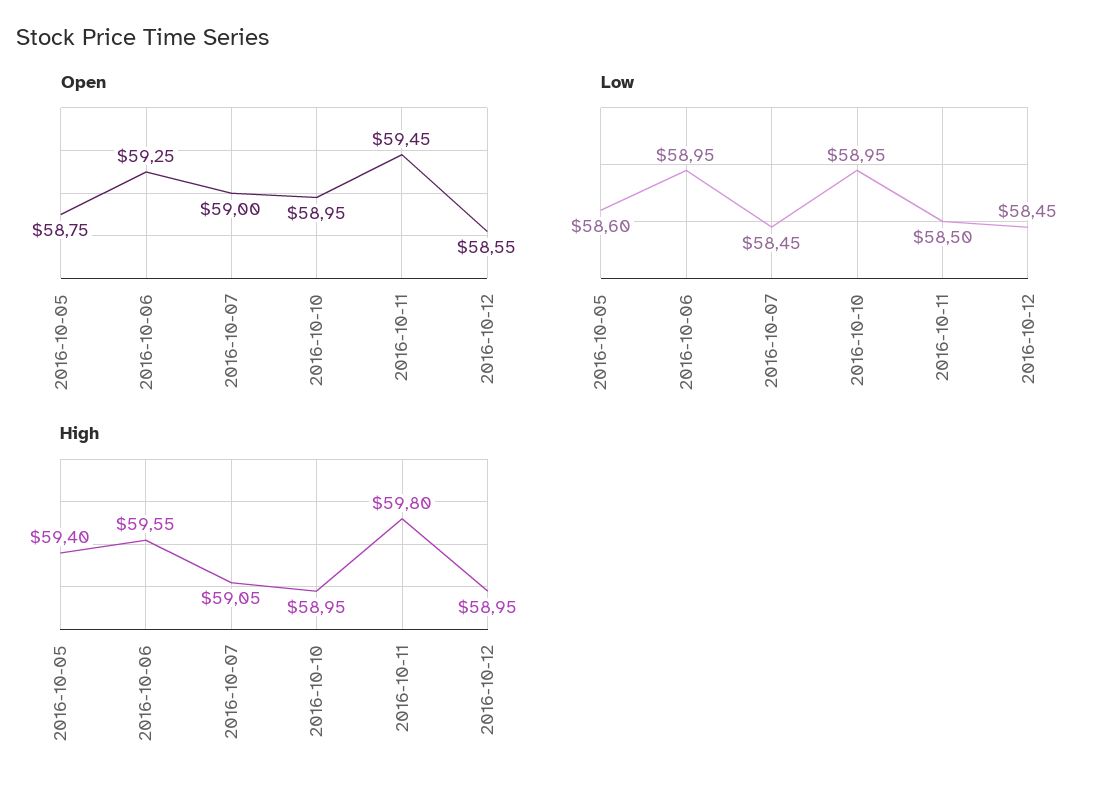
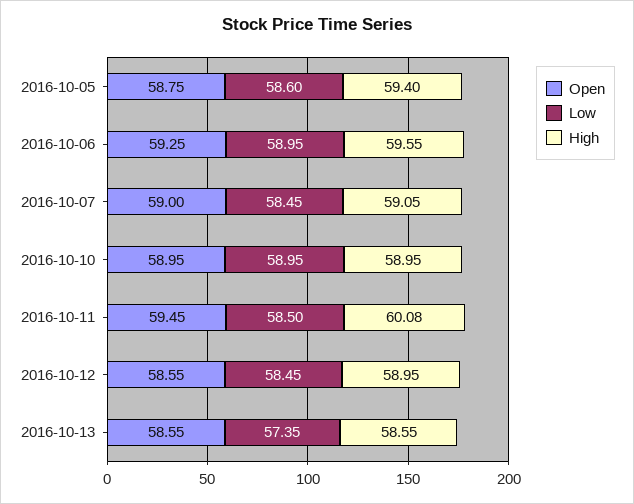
High, 2016-10-11: 59.8 -> 60.08
Open, 2016-10-13: none -> 58.55
Low, 2016-10-13: none -> 57.35
High, 2016-10-13: none -> 58.55

